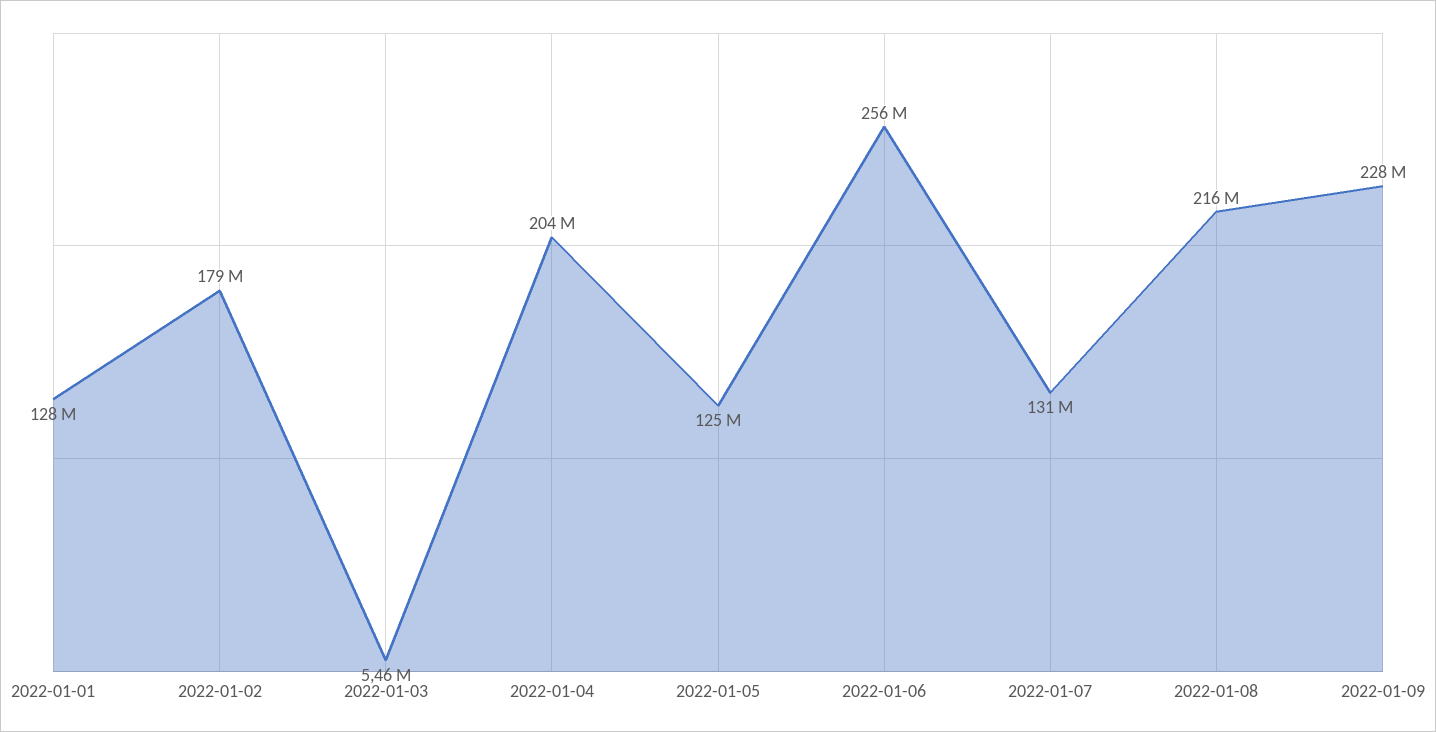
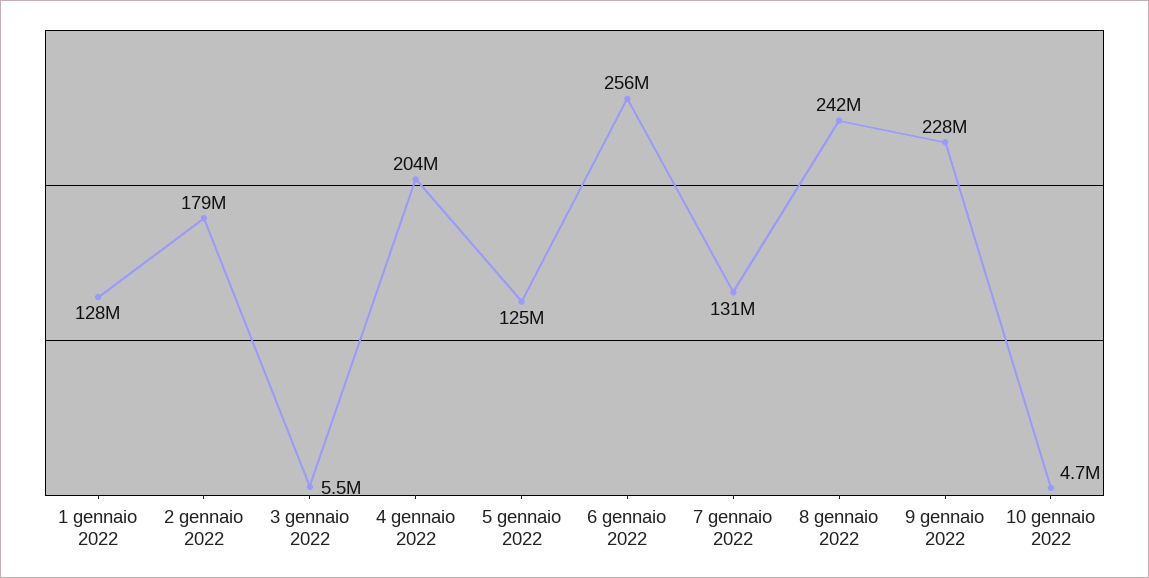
2022-01-08: 216000000 -> 242000000
10 gennaio 2022: none -> 4700000

